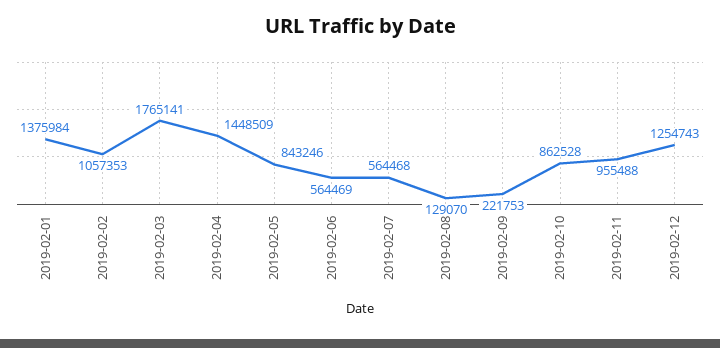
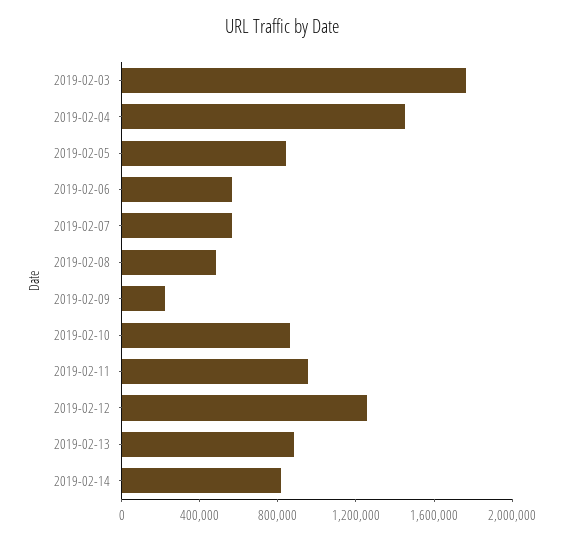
2019-02-01: 1375984 -> none
2019-02-02: 1057353 -> none
2019-02-08: 129070 -> 500000
2019-02-13: none -> 900000
2019-02-14: none -> 800000

